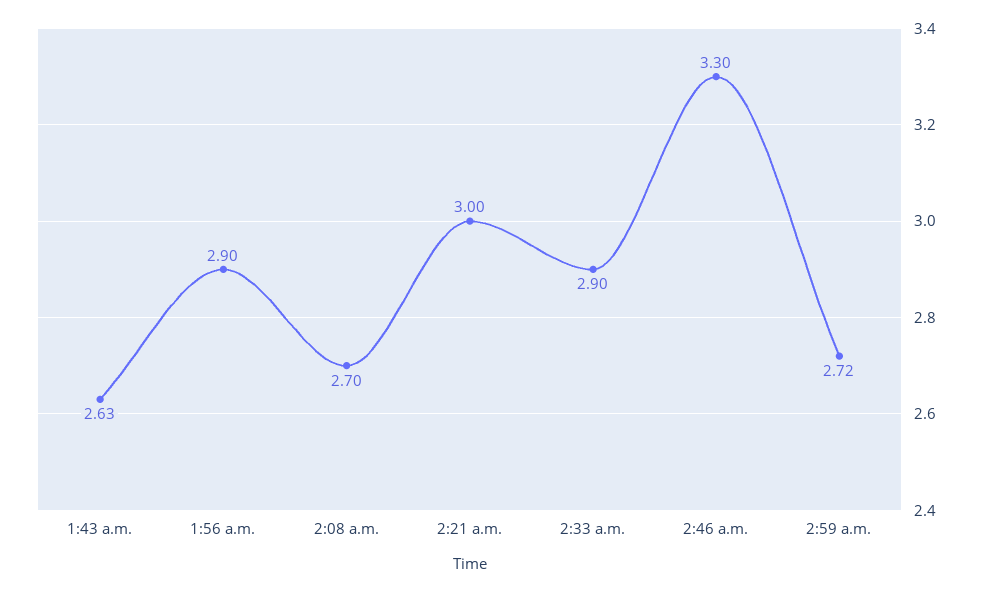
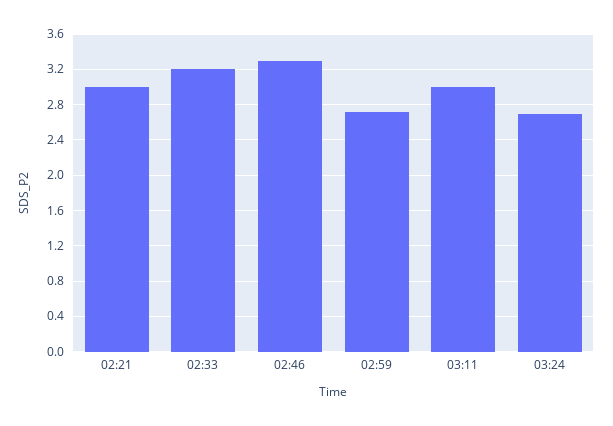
1:43 a.m.: 2.63 -> none
1:56 a.m.: 2.9 -> none
2:08 a.m.: 2.7 -> none
2:33 a.m.: 2.9 -> 3.2
03:11: none -> 3
03:24: none -> 2.7

